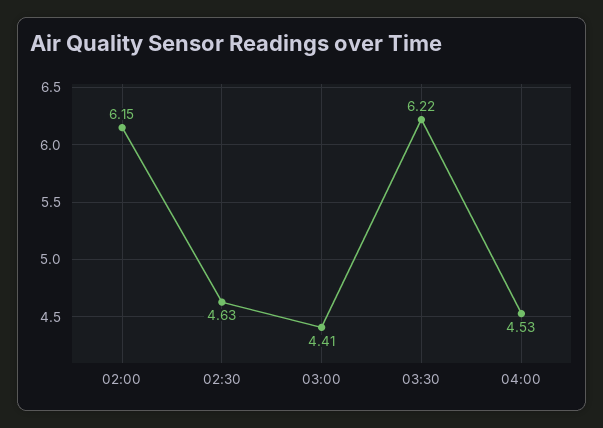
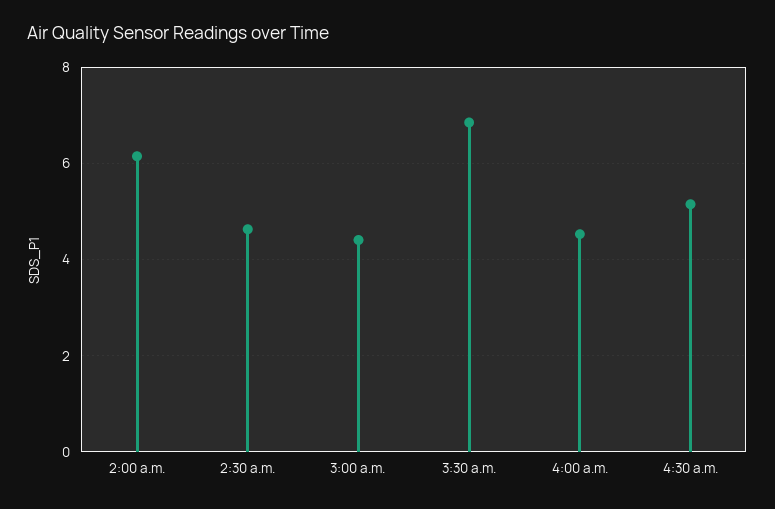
03:30: 6.22 -> 6.8
4:30 a.m.: none -> 5.2

